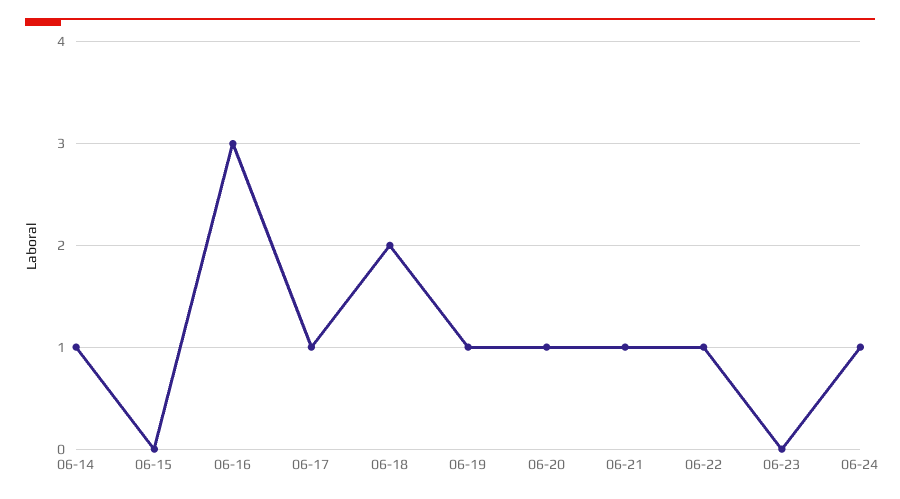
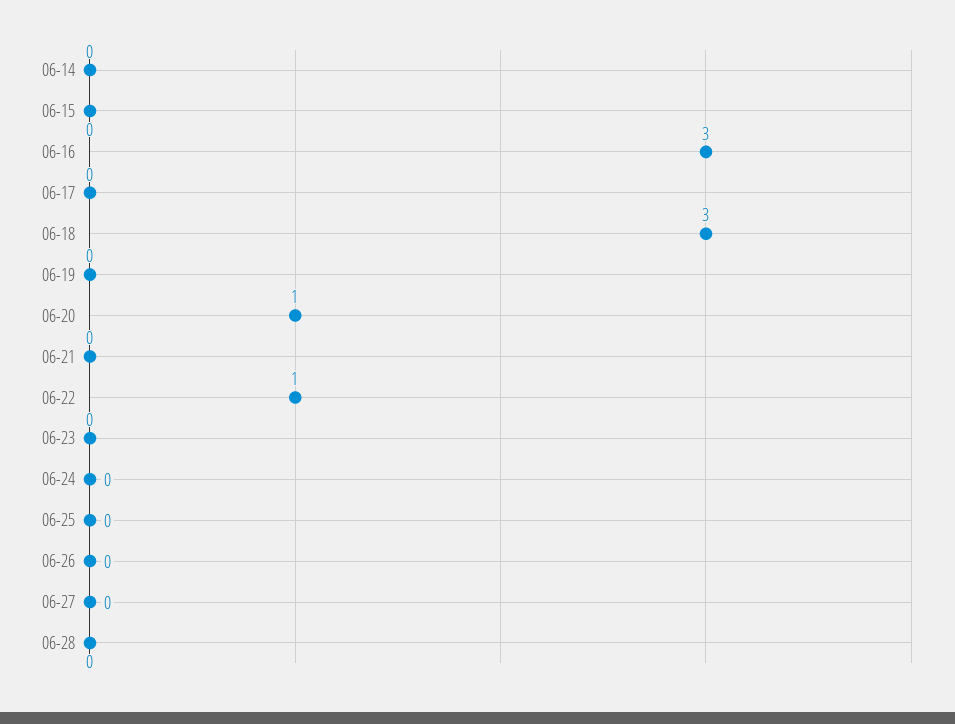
06-14: 1 -> 0
06-17: 1 -> 0
06-18: 2 -> 3
06-19: 1 -> 0
06-21: 1 -> 0
06-24: 1 -> 0
06-25: none -> 0
06-26: none -> 0
06-27: none -> 0
06-28: none -> 0

